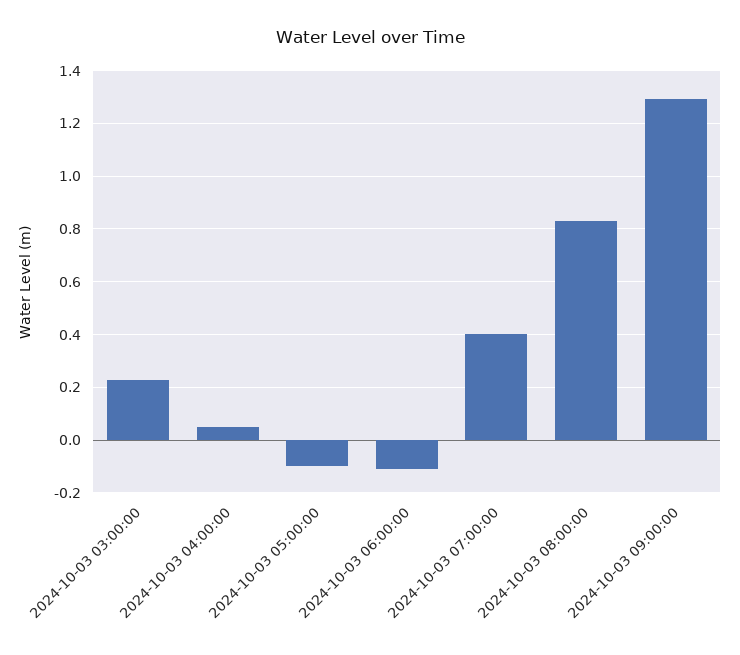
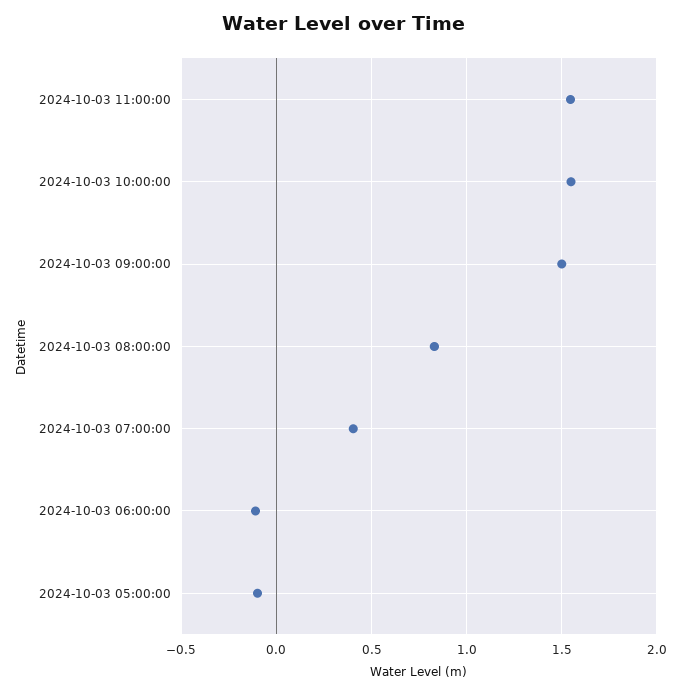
2024-10-03 03:00:00: 0.225 -> none
2024-10-03 04:00:00: 0.05 -> none
2024-10-03 09:00:00: 1.3 -> 1.5
2024-10-03 11:00:00: none -> 1.55
2024-10-03 10:00:00: none -> 1.55

